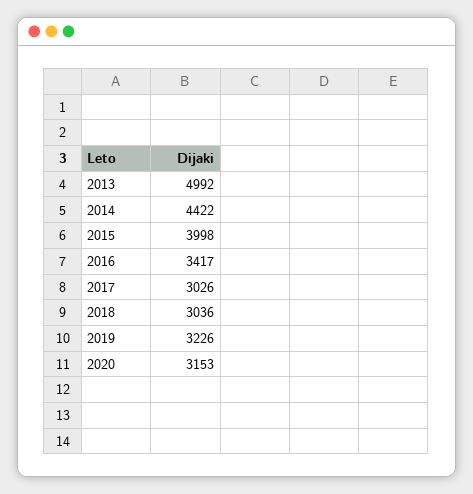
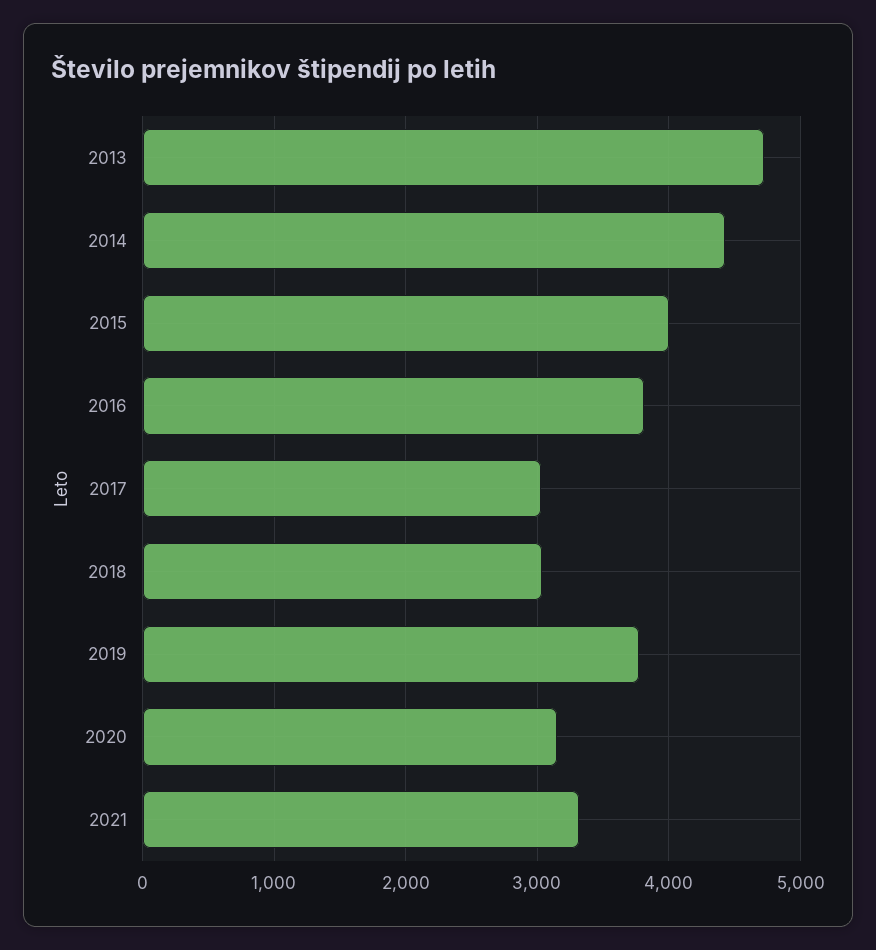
2013: 4992 -> 4700
2016: 3417 -> 3800
2019: 3226 -> 3800
2021: none -> 3300

